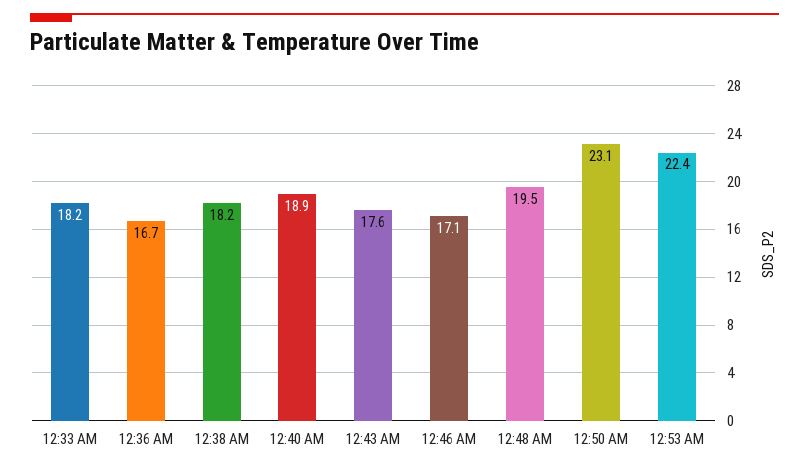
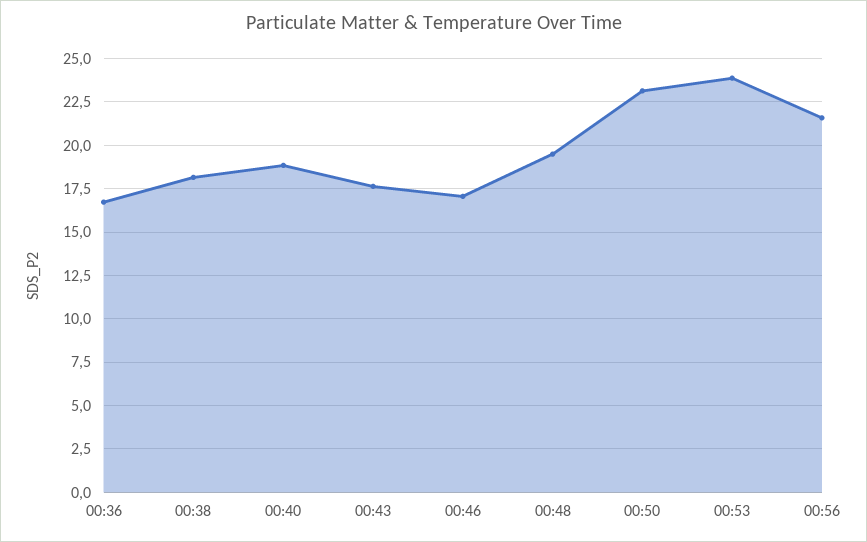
12:33 AM: 18.2 -> none
12:53 AM: 22.4 -> 24
00:56: none -> 21.5

